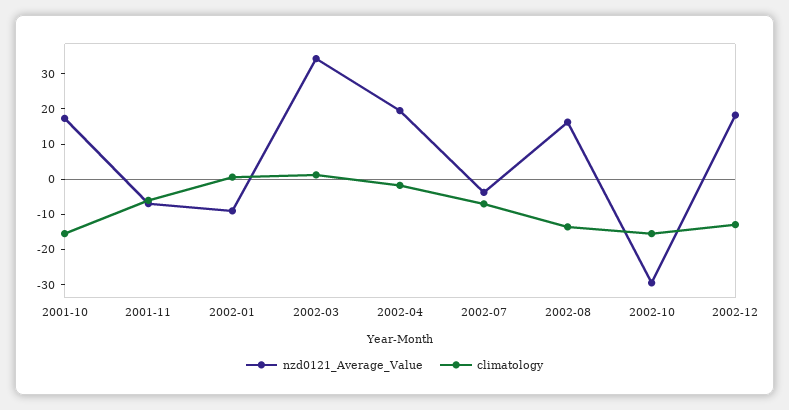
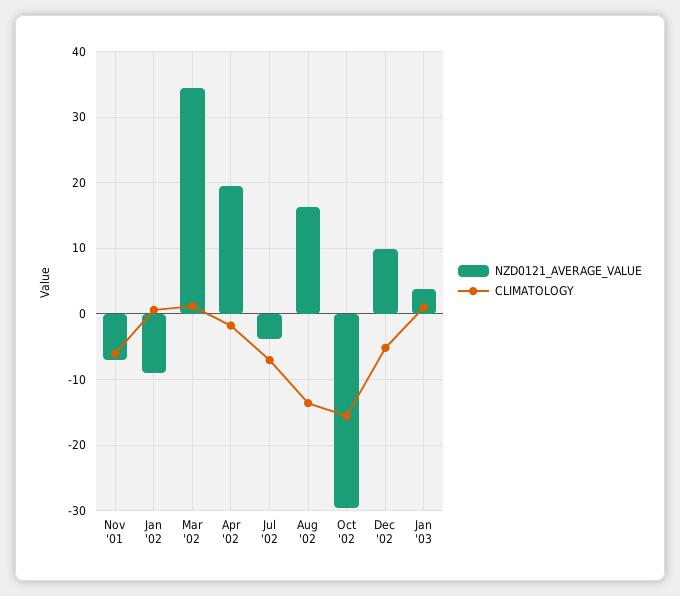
nzd0121_Average_Value, 2001-10: 17.5 -> none
climatology, 2001-10: -15 -> none
nzd0121_Average_Value, 2002-12: 17.5 -> 10
climatology, 2002-12: -12.5 -> -5
nzd0121_Average_Value, Jan '03: none -> 4
climatology, Jan '03: none -> 1

